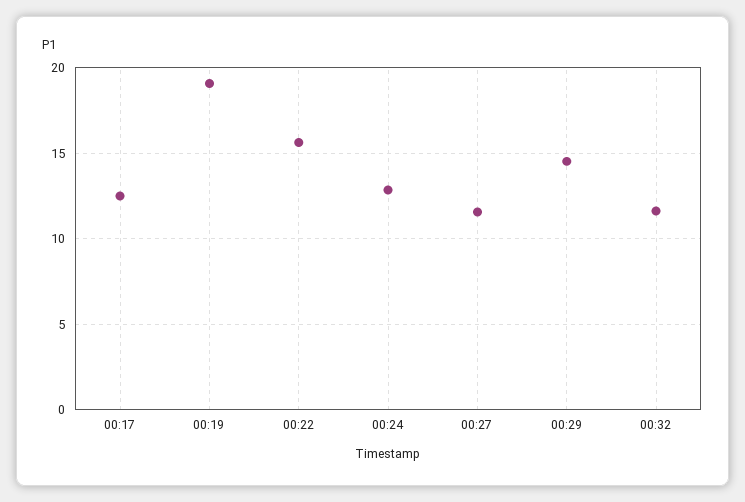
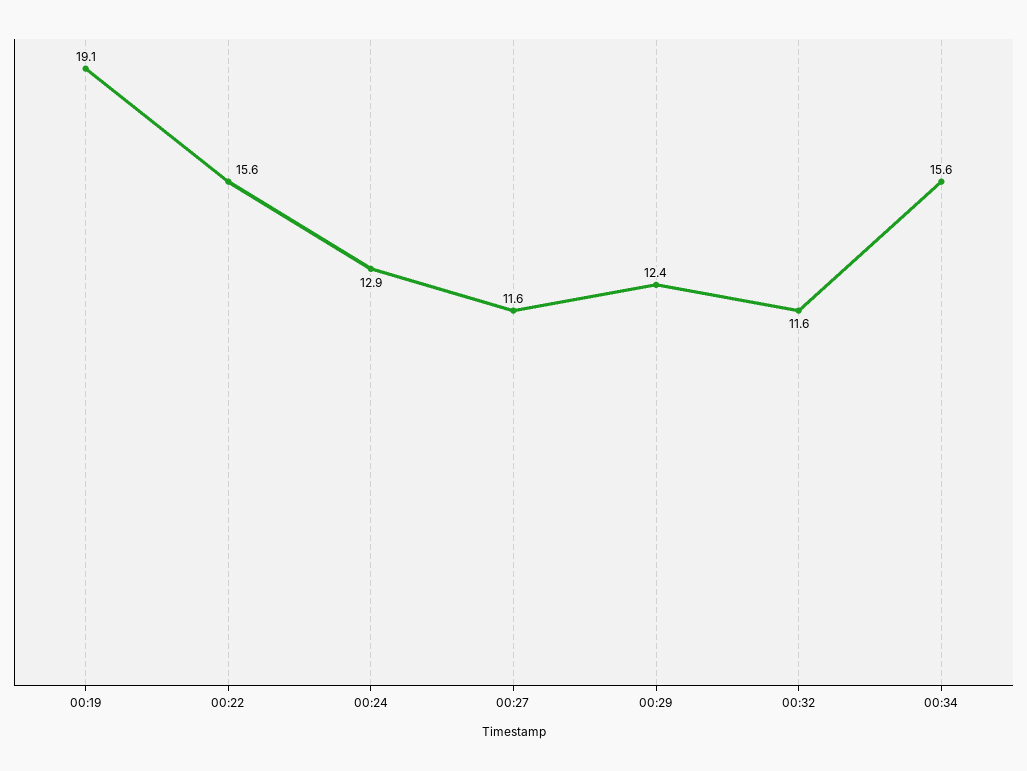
00:17: 12.5 -> none
00:29: 14.5 -> 12.4
00:34: none -> 15.6

